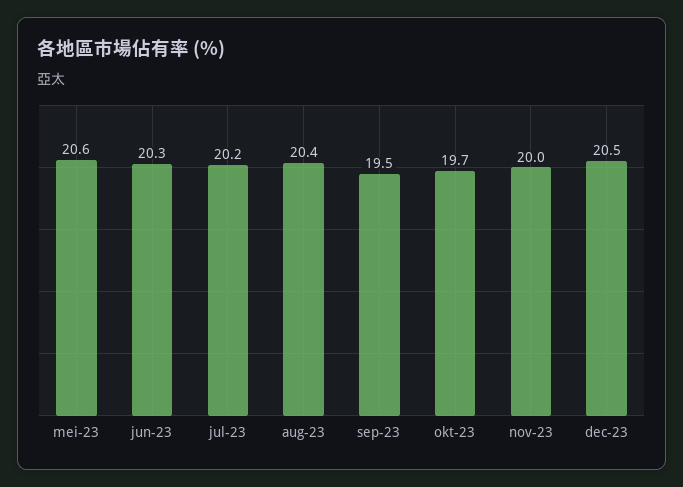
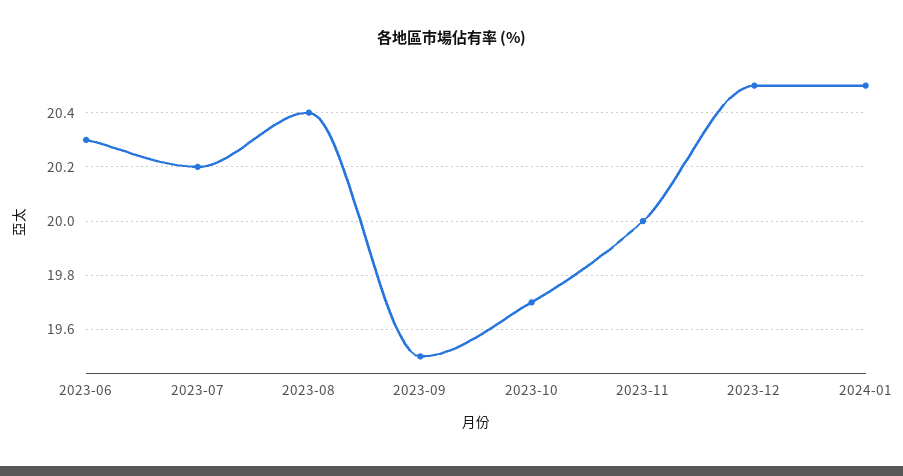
mei-23: 20.6 -> none
2024-01: none -> 20.5

